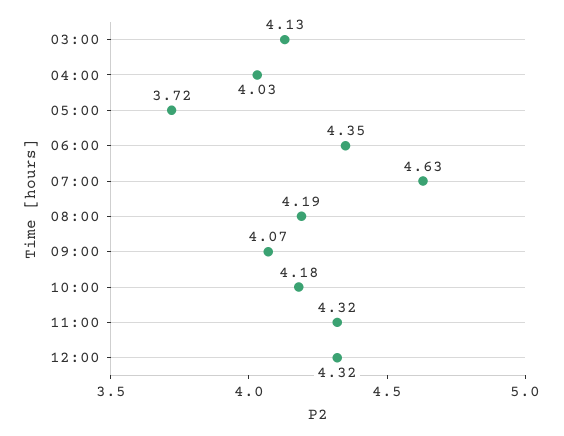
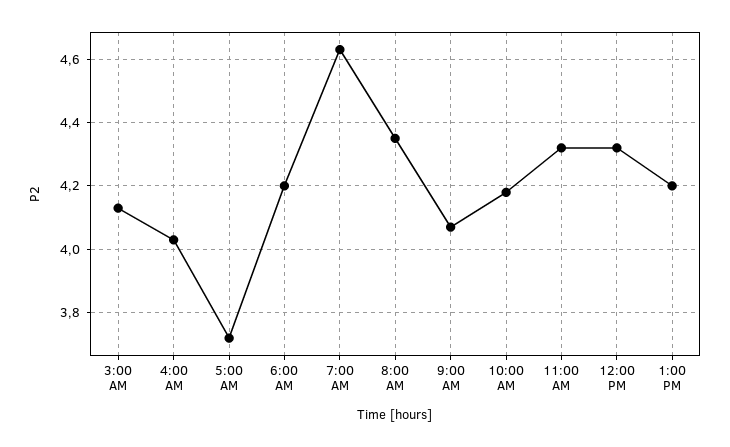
06:00: 4.35 -> 4.2
08:00: 4.19 -> 4.35
1:00 PM: none -> 4.2

